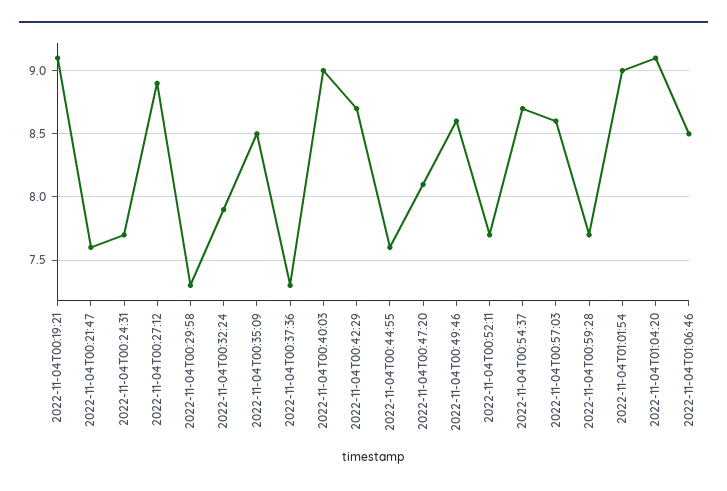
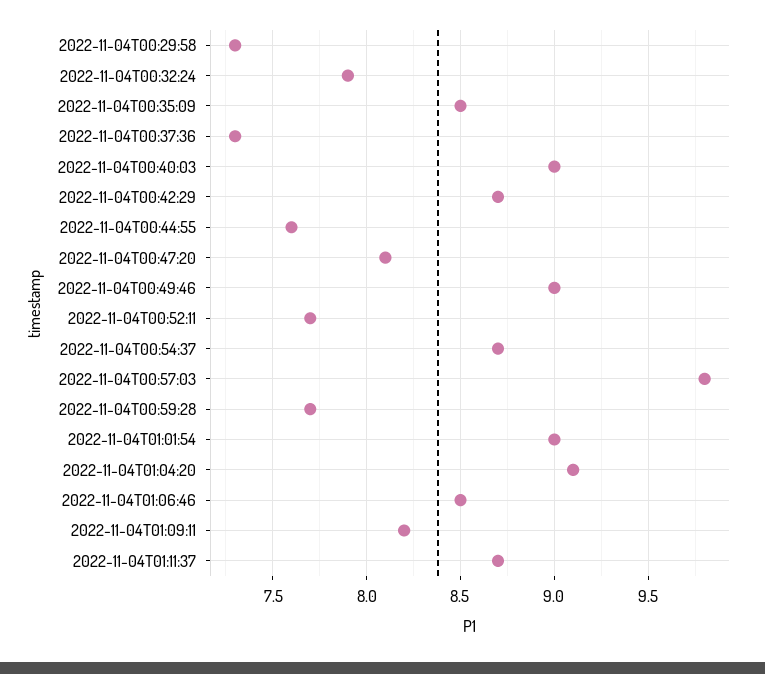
2022-11-04T00:19:21: 9.1 -> none
2022-11-04T00:21:47: 7.6 -> none
2022-11-04T00:24:31: 7.7 -> none
2022-11-04T00:27:12: 8.9 -> none
2022-11-04T00:49:46: 8.6 -> 9
2022-11-04T00:57:03: 8.6 -> 9.8
2022-11-04T01:09:11: none -> 8.2
2022-11-04T01:11:37: none -> 8.7

